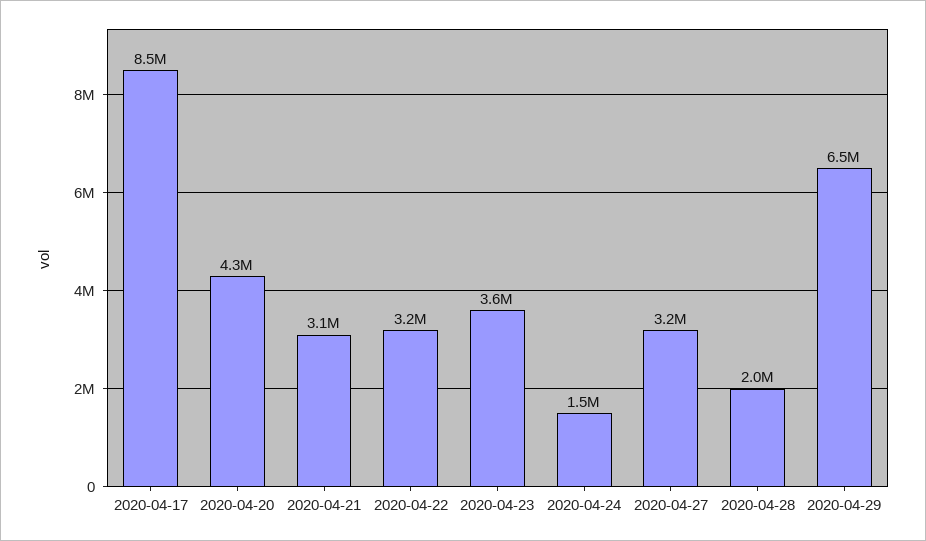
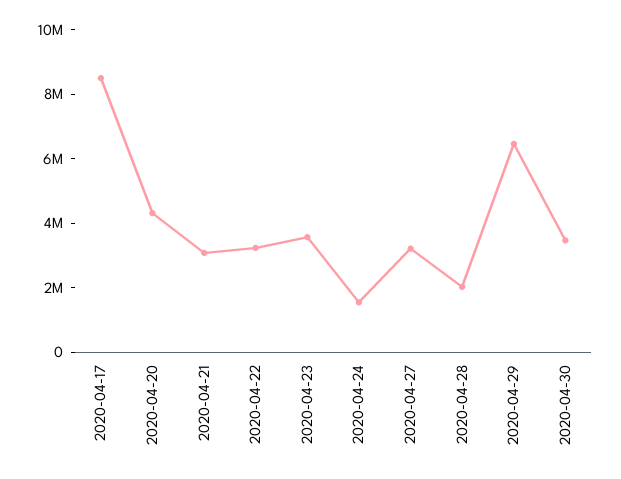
2020-04-30: none -> 3500000

